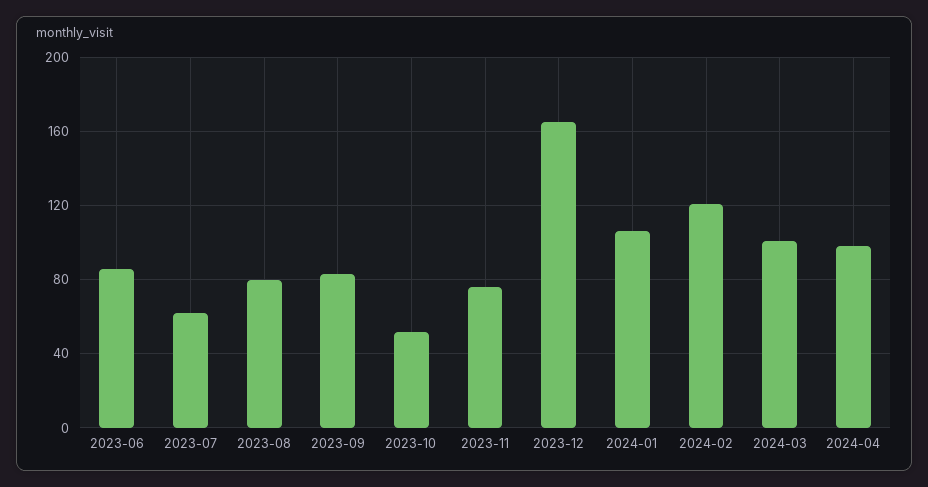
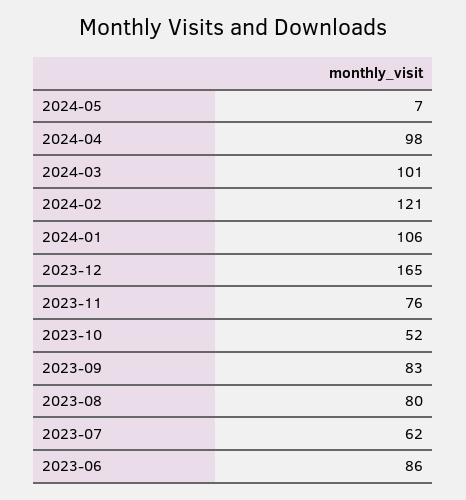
2024-05: none -> 7

